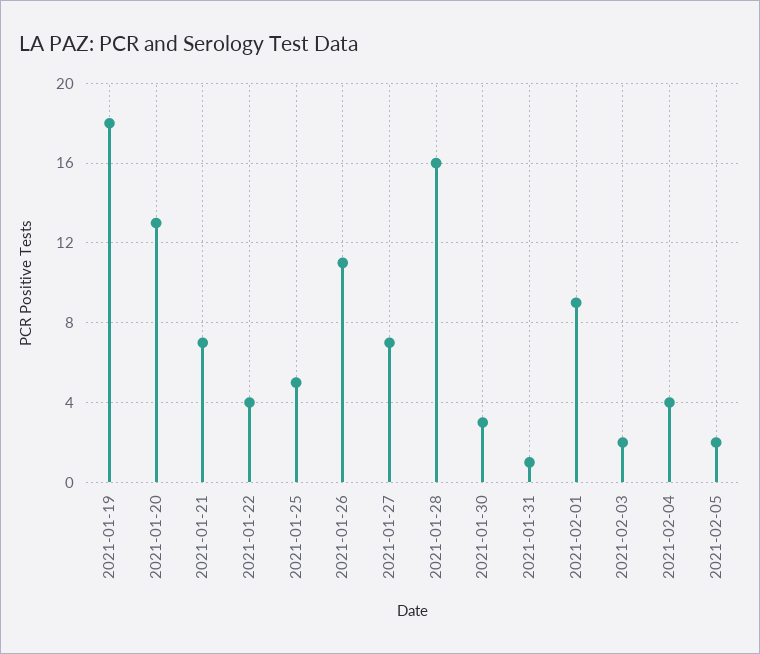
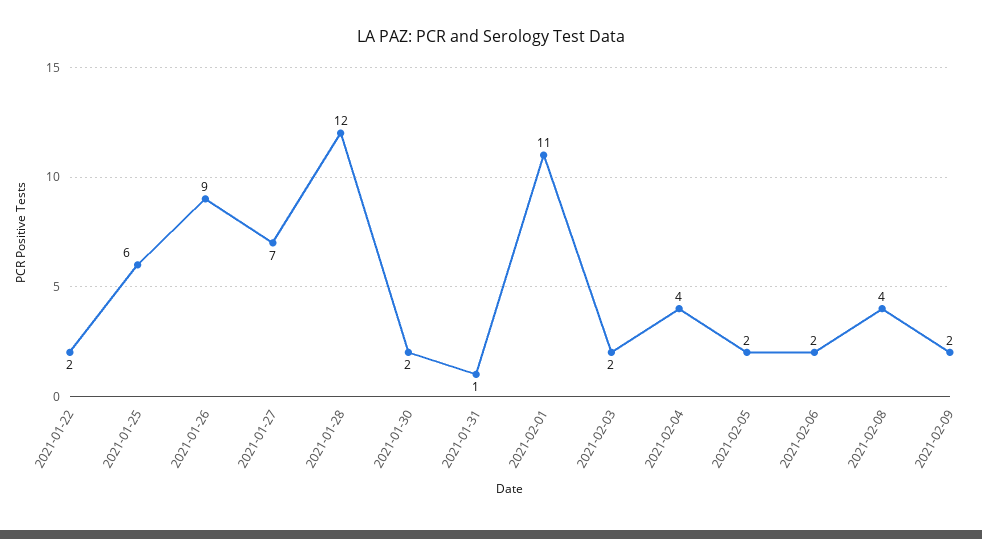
2021-01-19: 18 -> none
2021-01-20: 13 -> none
2021-01-21: 7 -> none
2021-01-22: 4 -> 2
2021-01-25: 5 -> 6
2021-01-26: 11 -> 9
2021-01-28: 16 -> 12
2021-01-30: 3 -> 2
2021-02-01: 9 -> 11
2021-02-06: none -> 2
2021-02-08: none -> 4
2021-02-09: none -> 2

